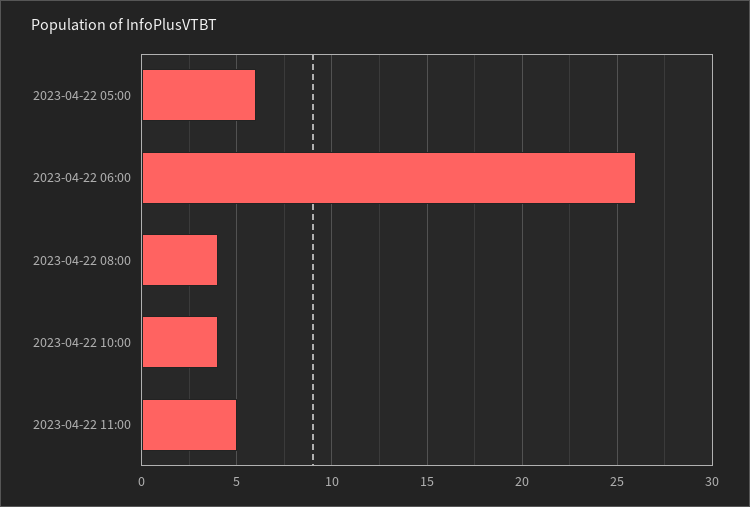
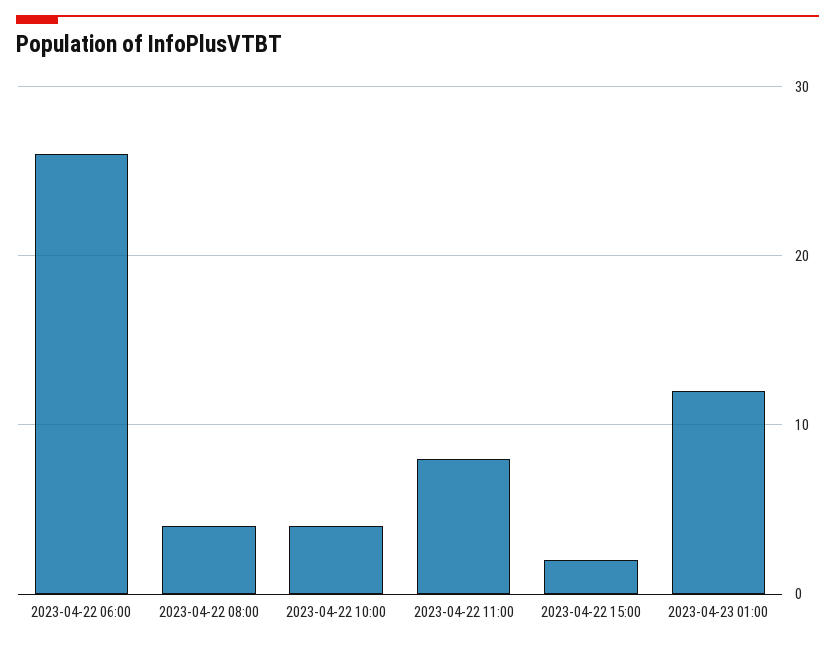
2023-04-22 05:00: 6 -> none
2023-04-22 11:00: 5 -> 8
2023-04-22 15:00: none -> 2
2023-04-23 01:00: none -> 12

